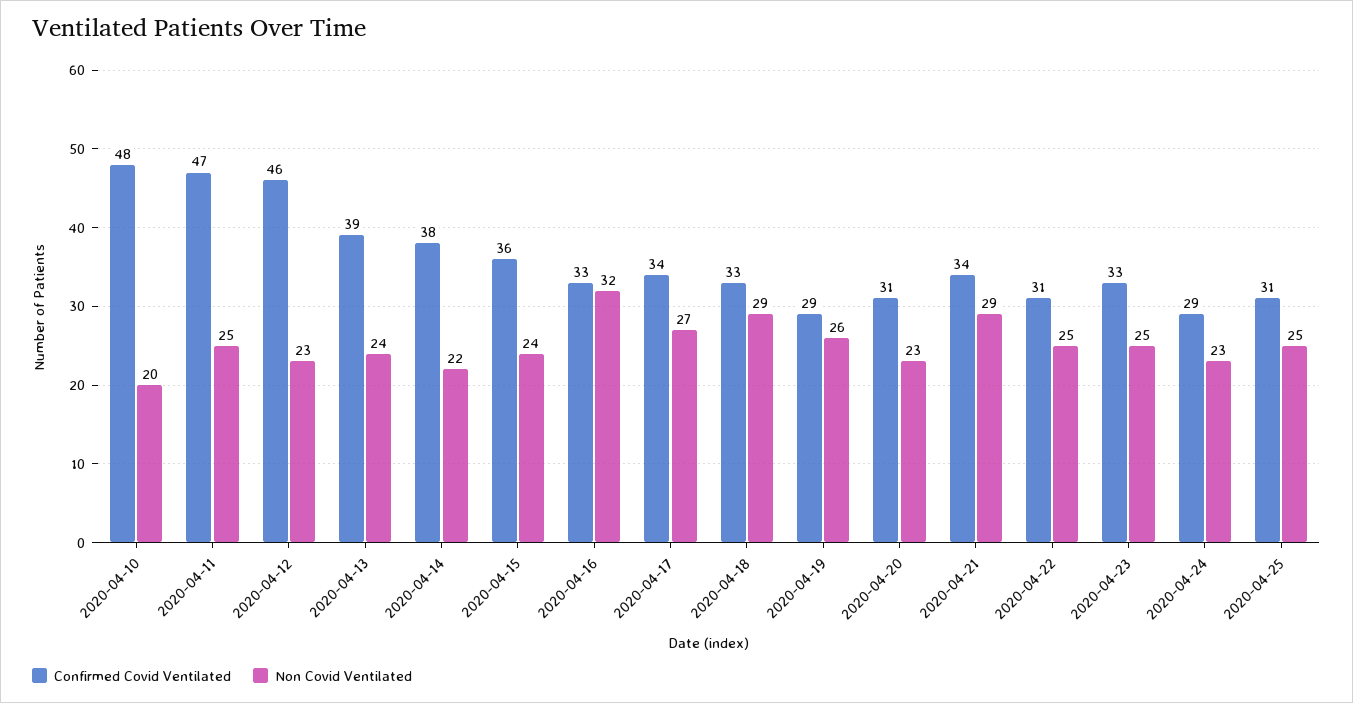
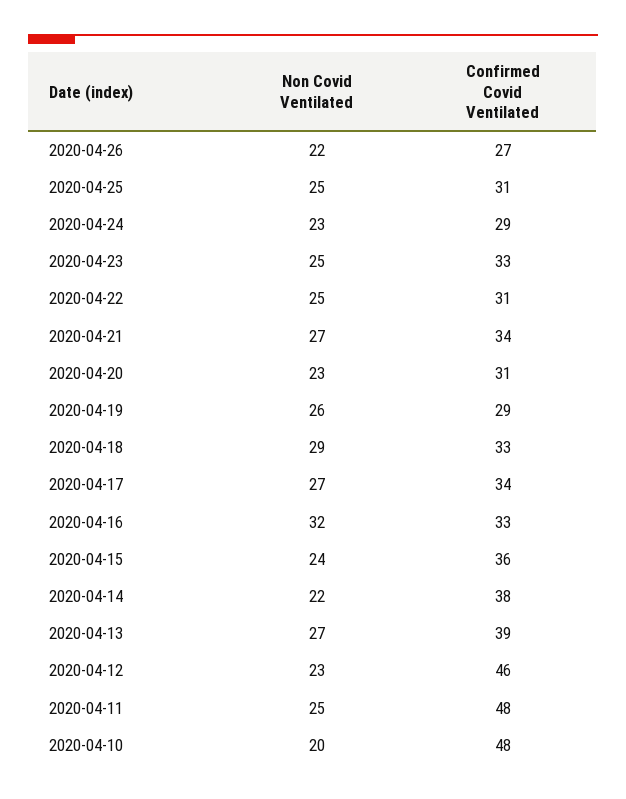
Confirmed Covid Ventilated, 2020-04-11: 47 -> 48
Non Covid Ventilated, 2020-04-13: 24 -> 27
Non Covid Ventilated, 2020-04-21: 29 -> 27
Non Covid Ventilated, 2020-04-26: none -> 22
Confirmed Covid Ventilated, 2020-04-26: none -> 27

